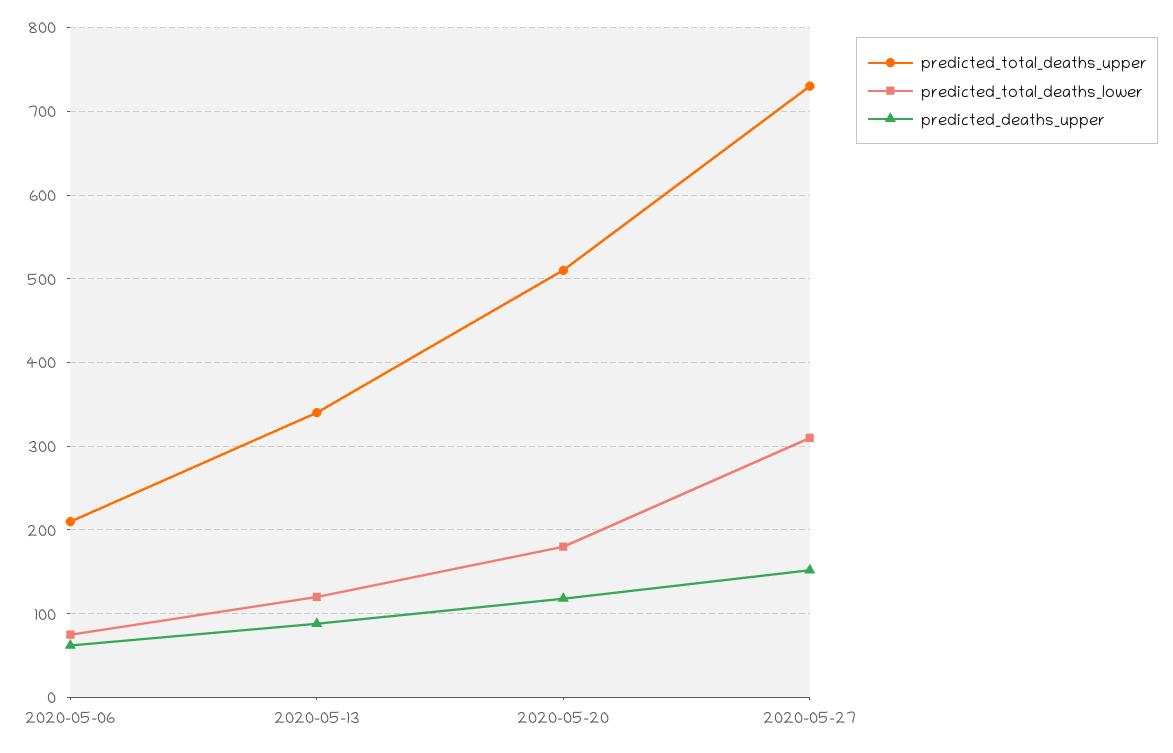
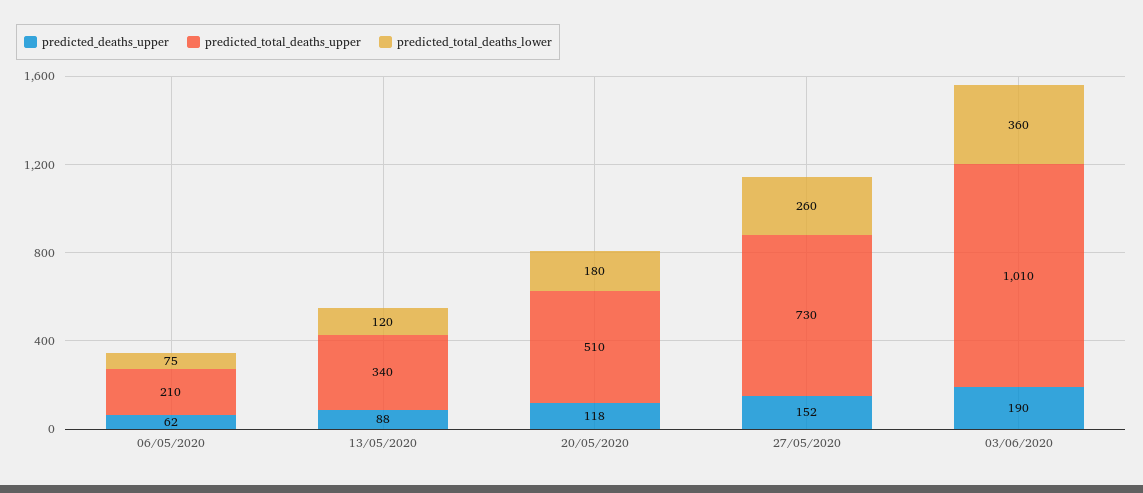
predicted_total_deaths_lower, 2020-05-27: 310 -> 260
predicted_deaths_upper, 03/06/2020: none -> 190
predicted_total_deaths_upper, 03/06/2020: none -> 1010
predicted_total_deaths_lower, 03/06/2020: none -> 360

